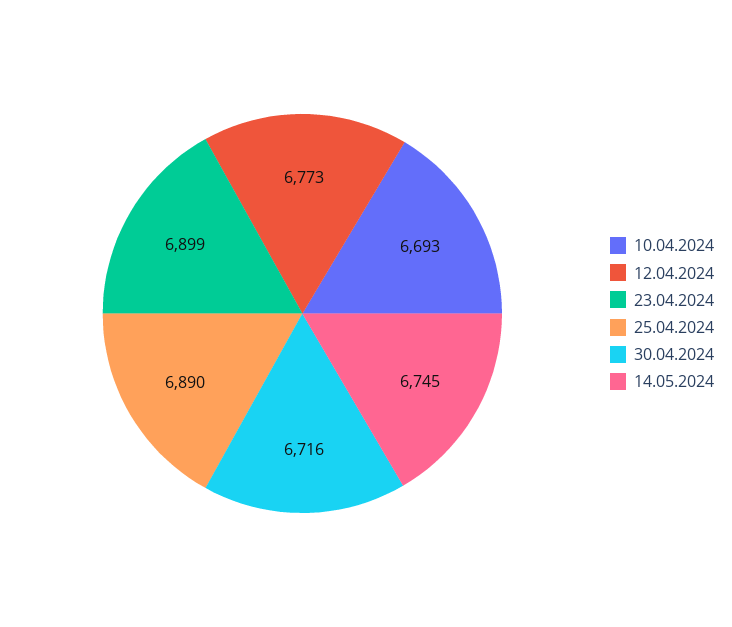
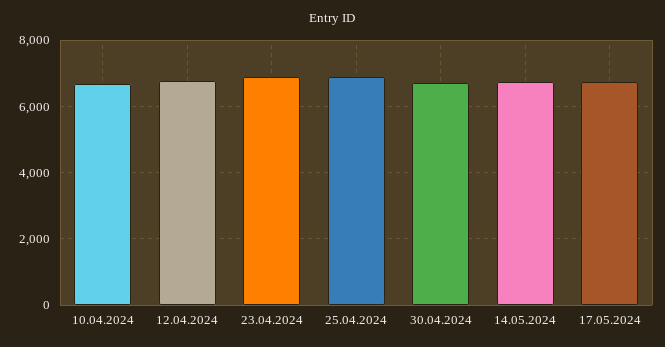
17.05.2024: none -> 6800

